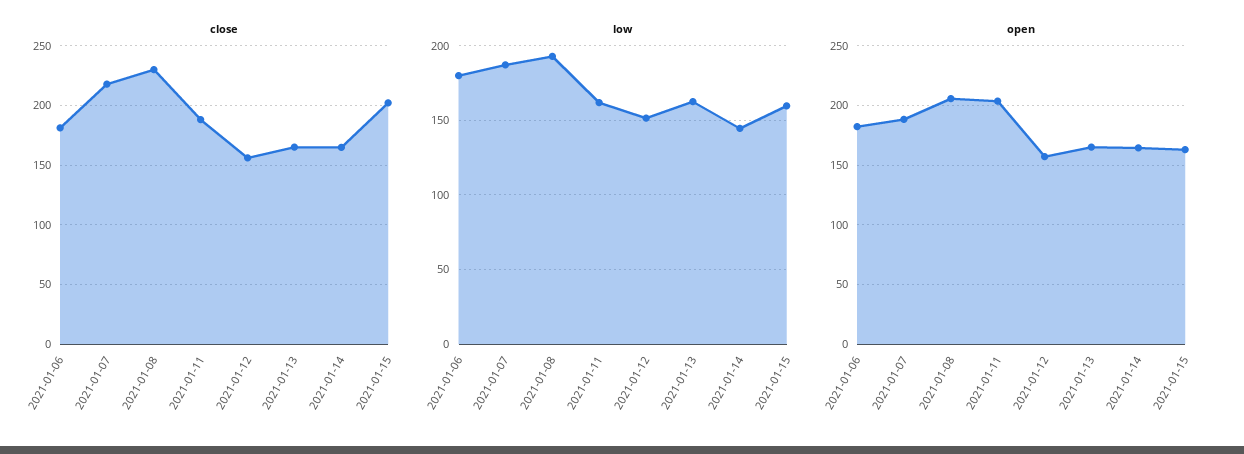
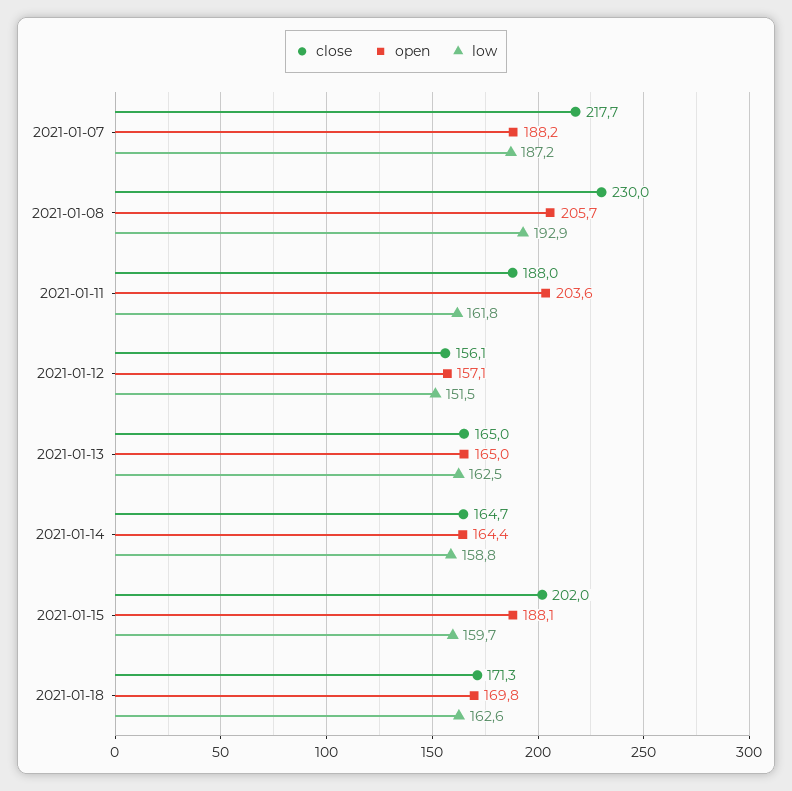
close, 2021-01-06: 180 -> none
low, 2021-01-06: 180 -> none
low, 2021-01-14: 145 -> 158.8
open, 2021-01-06: 180 -> none
open, 2021-01-15: 160 -> 188.1
close, 2021-01-18: none -> 171.3
open, 2021-01-18: none -> 169.8
low, 2021-01-18: none -> 162.6

